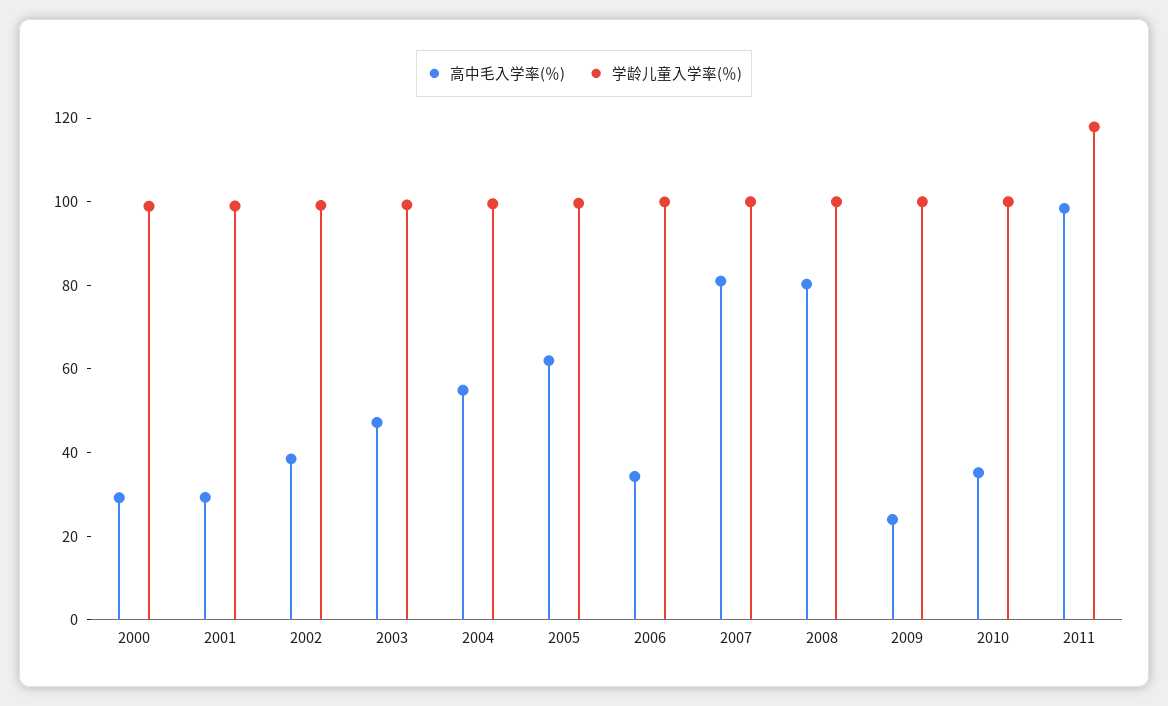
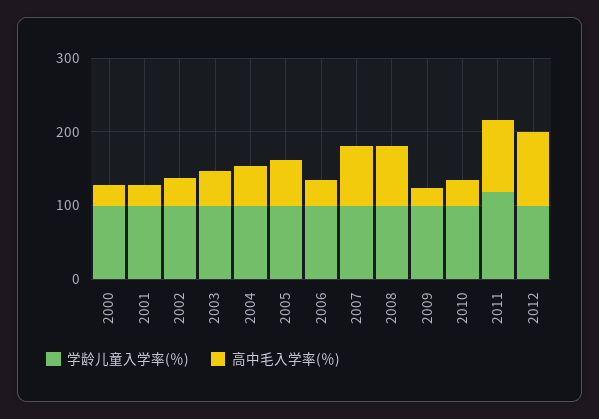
学龄儿童入学率(％), 2012: none -> 100
高中毛入学率(％), 2012: none -> 100

